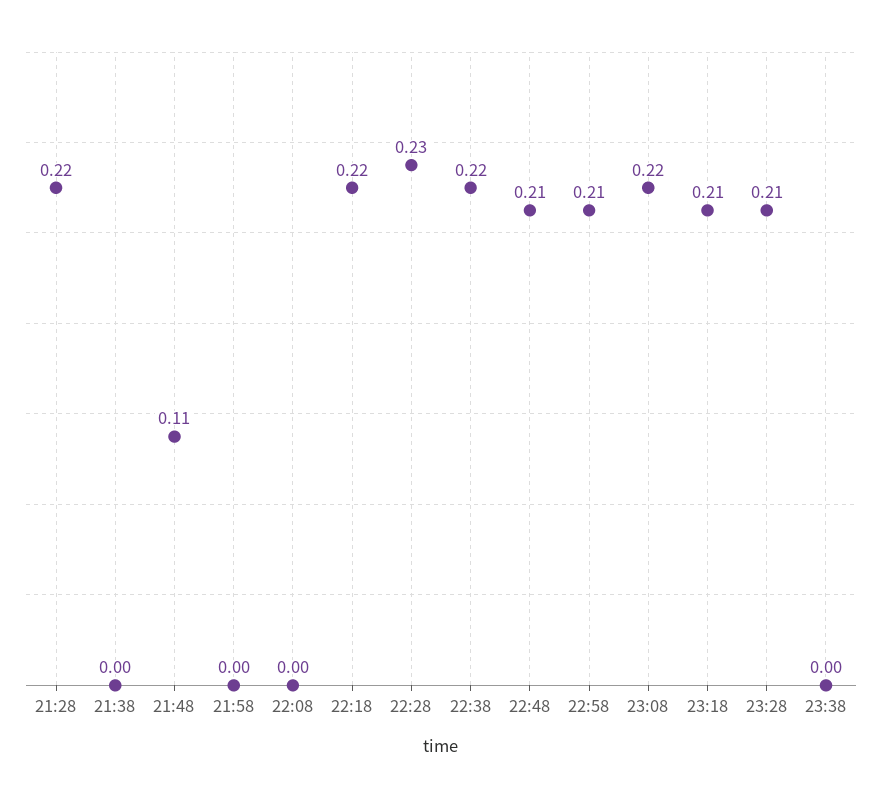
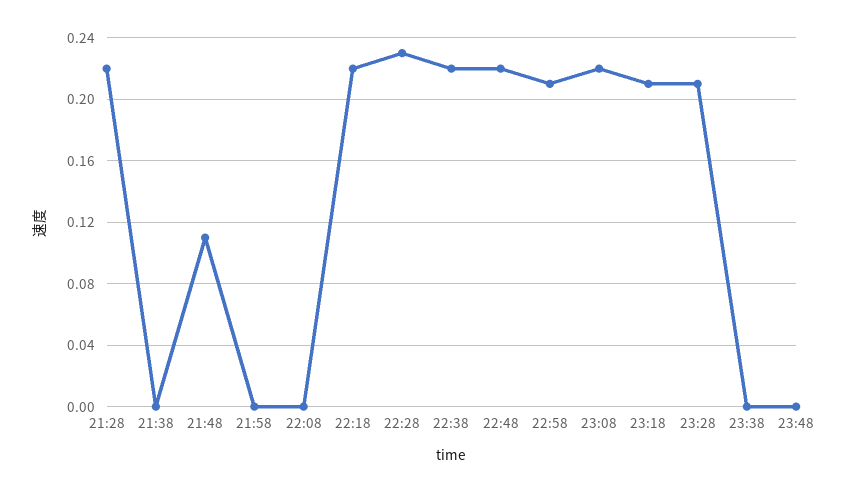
22:48: 0.21 -> 0.22
23:48: none -> 0

